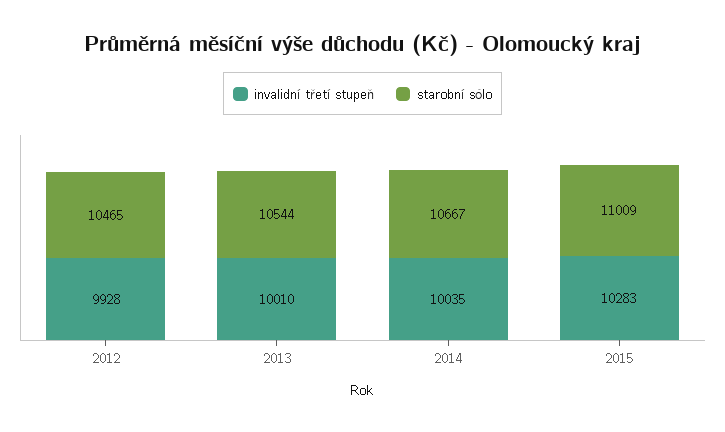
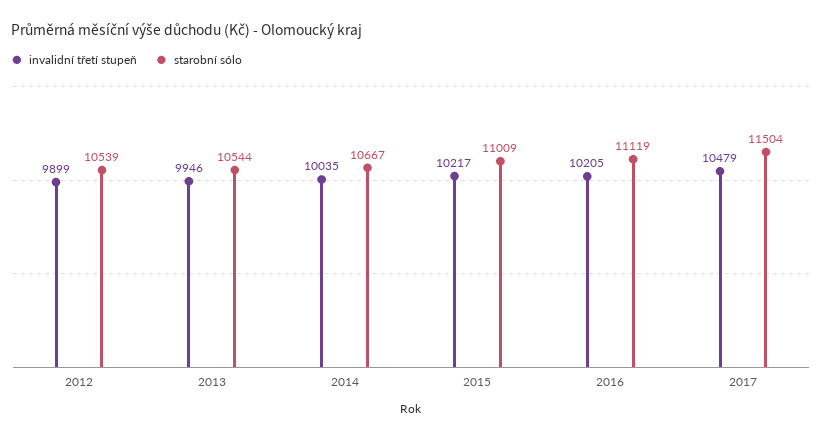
invalidní třetí stupeň, 2012: 9928 -> 9899
starobní sólo, 2012: 10465 -> 10539
invalidní třetí stupeň, 2013: 10010 -> 9946
invalidní třetí stupeň, 2015: 10283 -> 10217
invalidní třetí stupeň, 2016: none -> 10205
starobní sólo, 2016: none -> 11119
invalidní třetí stupeň, 2017: none -> 10479
starobní sólo, 2017: none -> 11504

